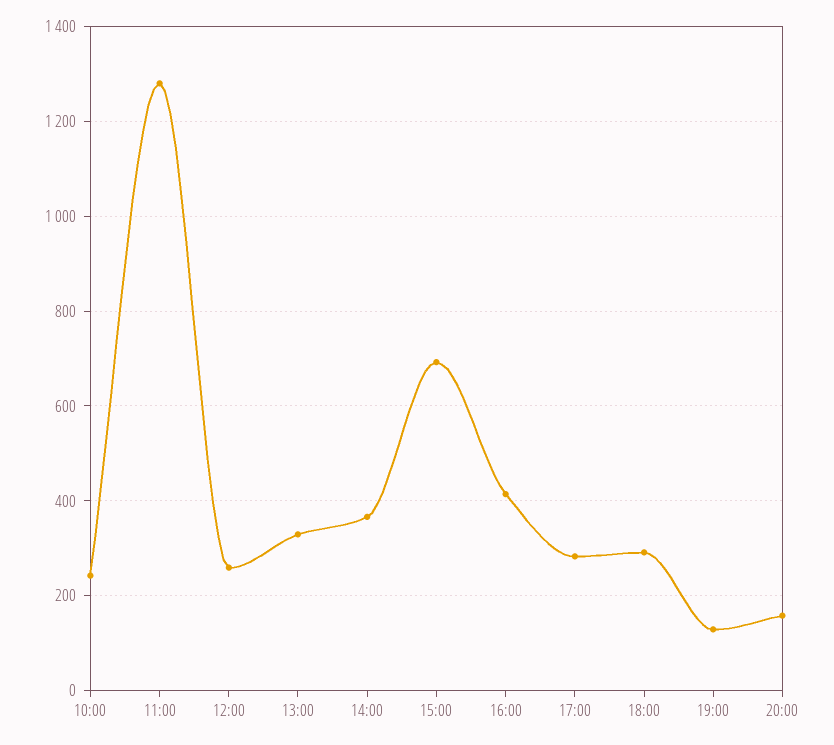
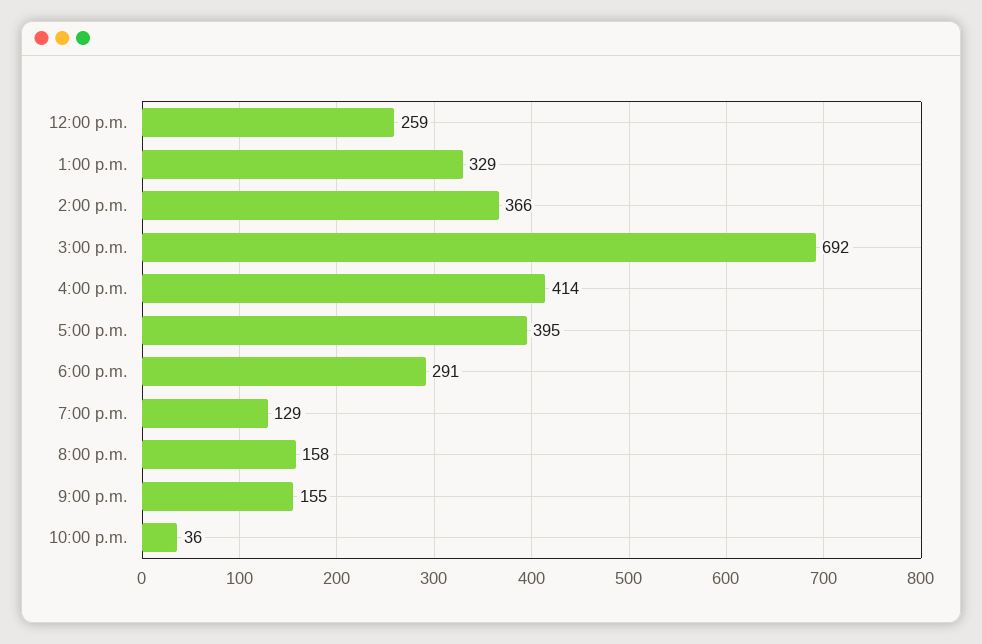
10:00: 240 -> none
11:00: 1280 -> none
17:00: 280 -> 395
9:00 p.m.: none -> 155
10:00 p.m.: none -> 36

